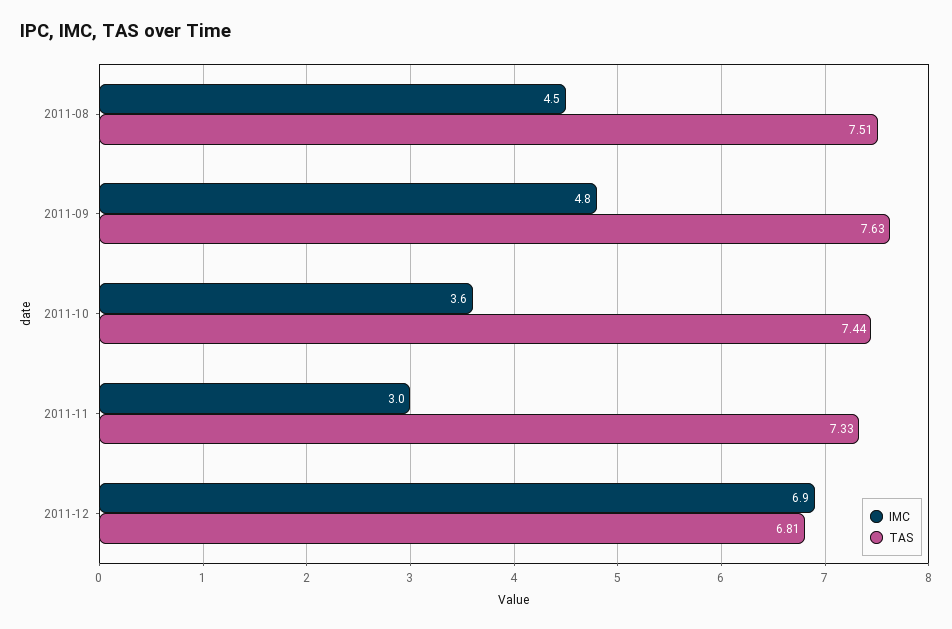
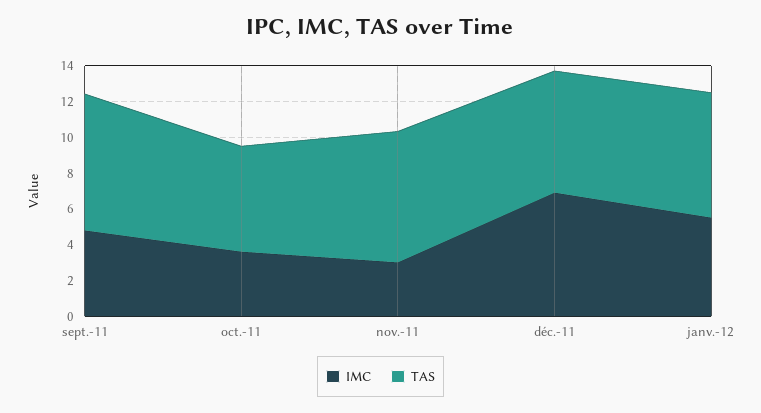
IMC, 2011-08: 4.5 -> none
TAS, 2011-08: 7.51 -> none
TAS, 2011-10: 7.44 -> 6
IMC, janv.-12: none -> 5.5
TAS, janv.-12: none -> 7

